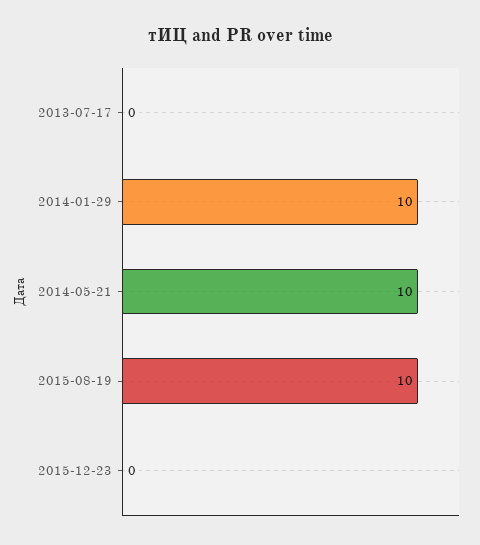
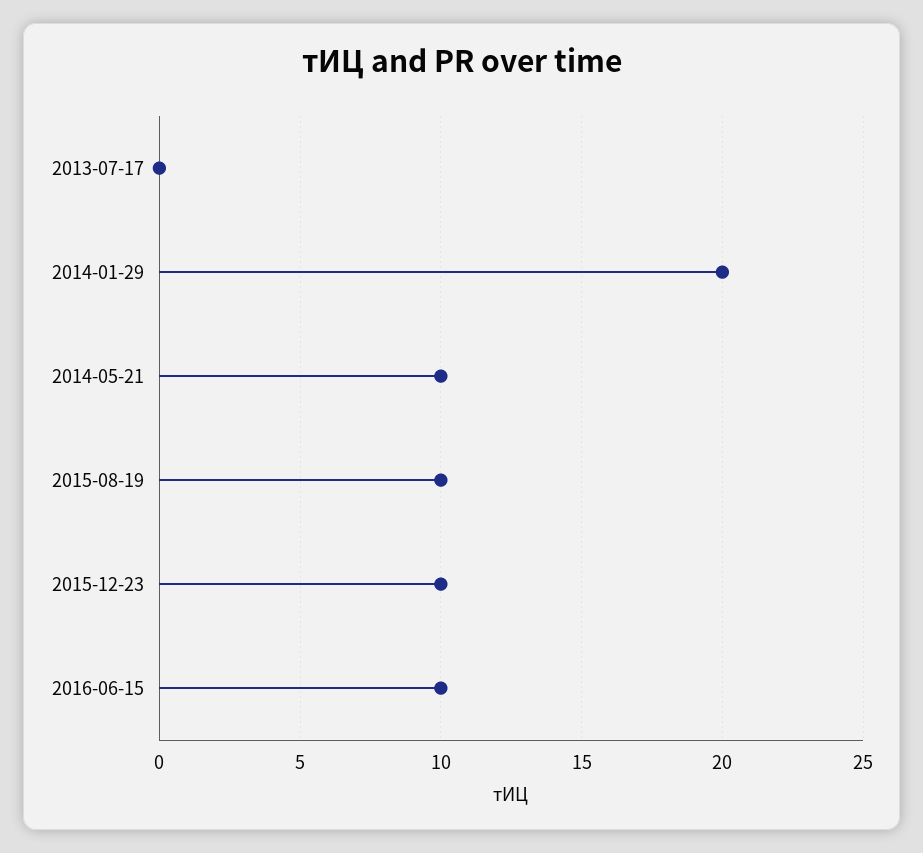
2014-01-29: 10 -> 20
2015-12-23: 0 -> 10
2016-06-15: none -> 10

